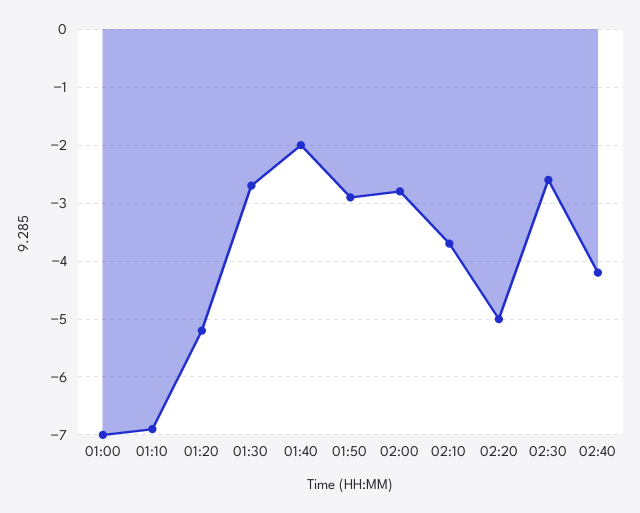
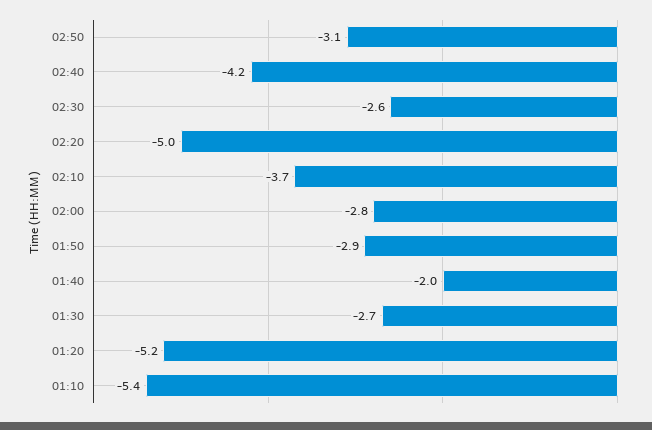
01:00: -7 -> none
01:10: -7 -> -5.4
02:50: none -> -3.1

